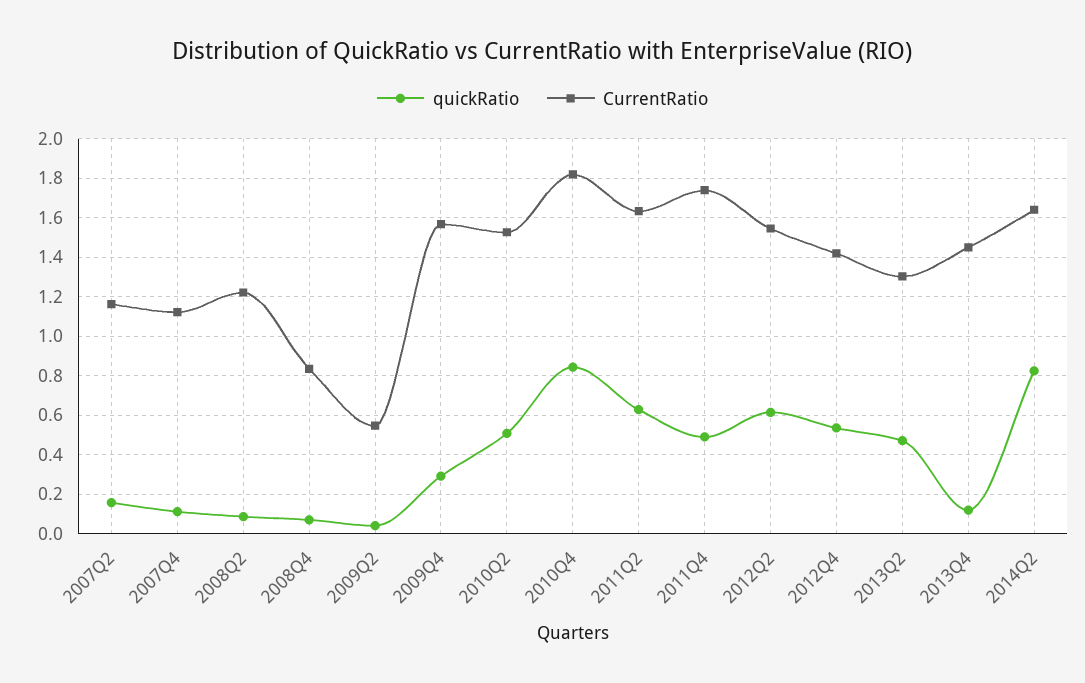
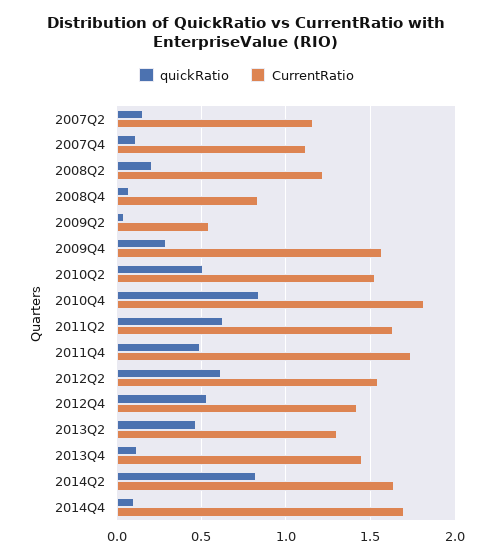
quickRatio, 2008Q2: 0.1 -> 0.2
quickRatio, 2014Q4: none -> 0.1
CurrentRatio, 2014Q4: none -> 1.7

